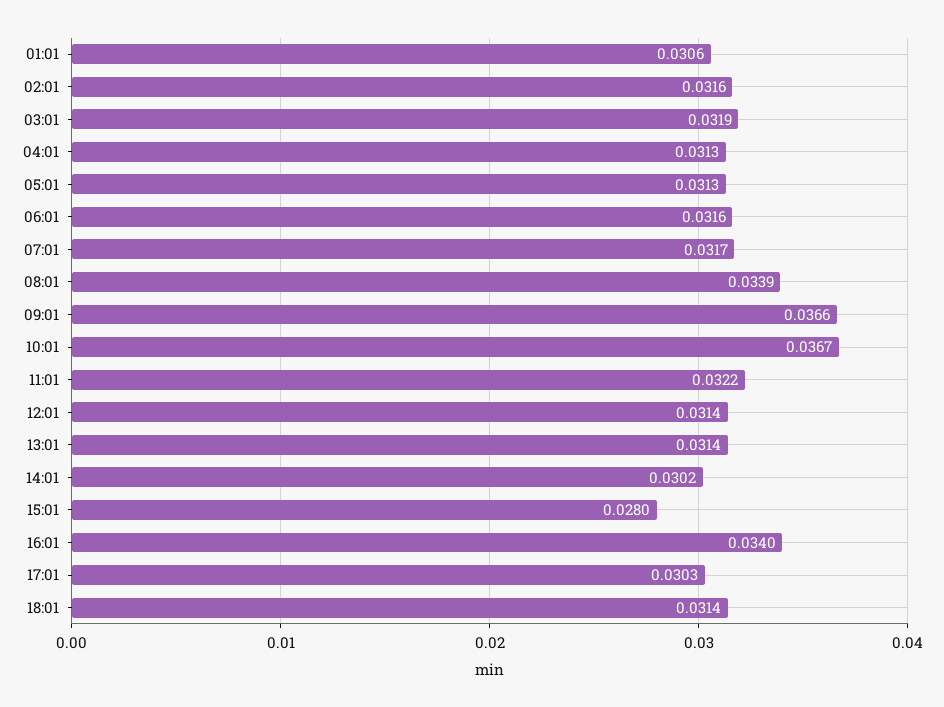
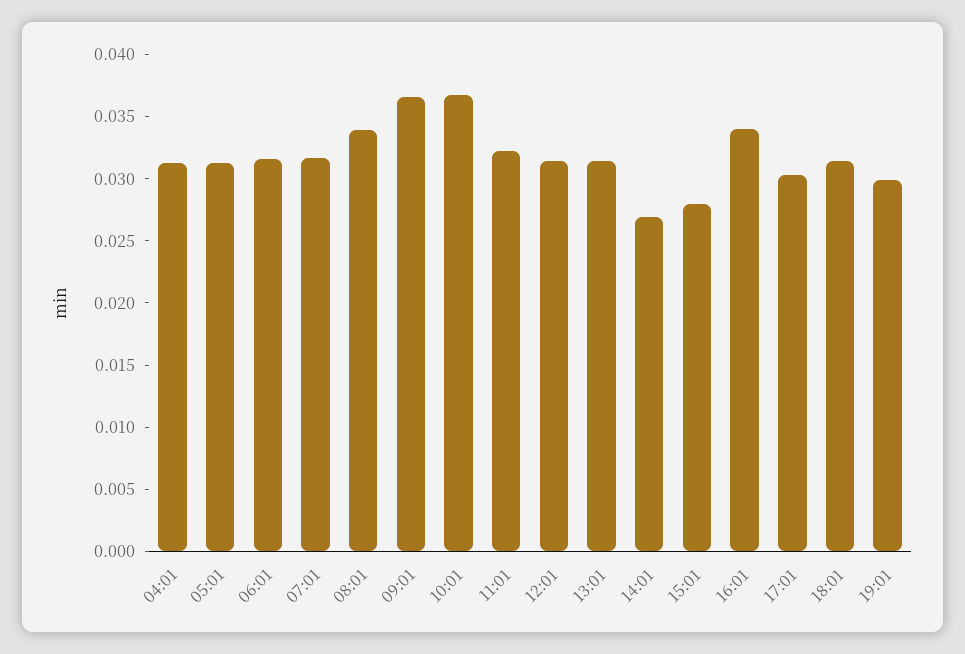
01:01: 0.0306 -> none
02:01: 0.0316 -> none
03:01: 0.0319 -> none
14:01: 0.0302 -> 0.027
19:01: none -> 0.03

